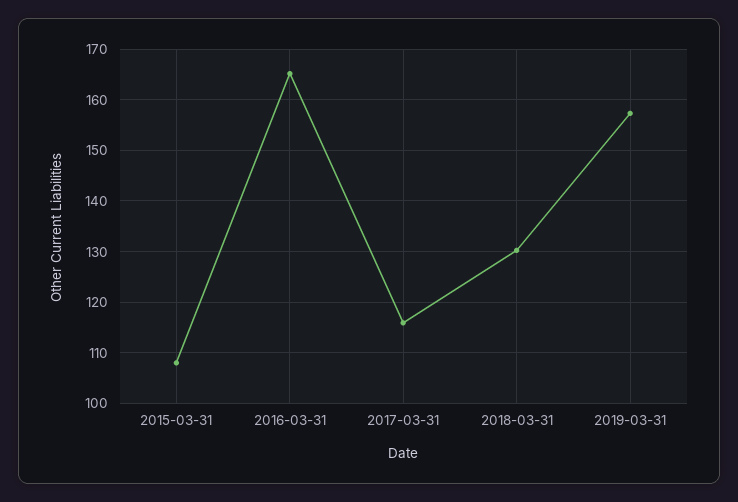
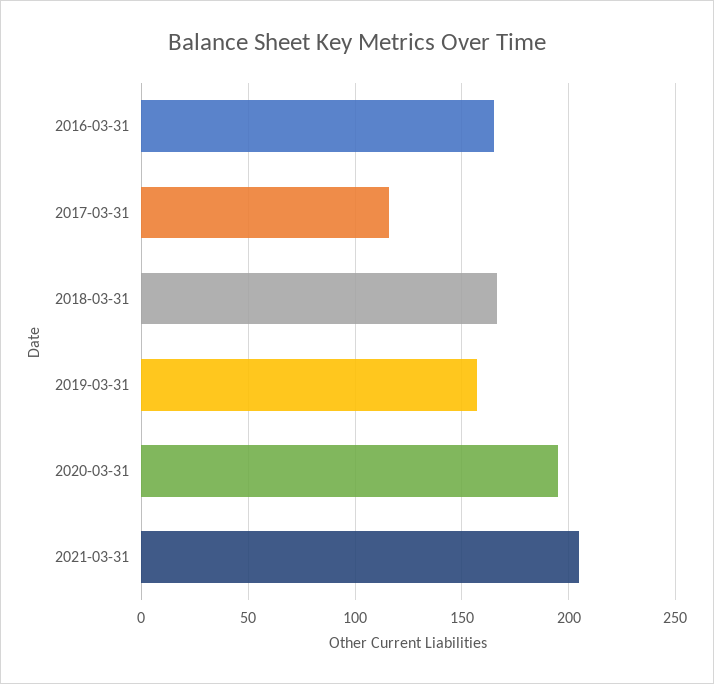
2015-03-31: 108 -> none
2018-03-31: 130 -> 165
2020-03-31: none -> 195
2021-03-31: none -> 205

